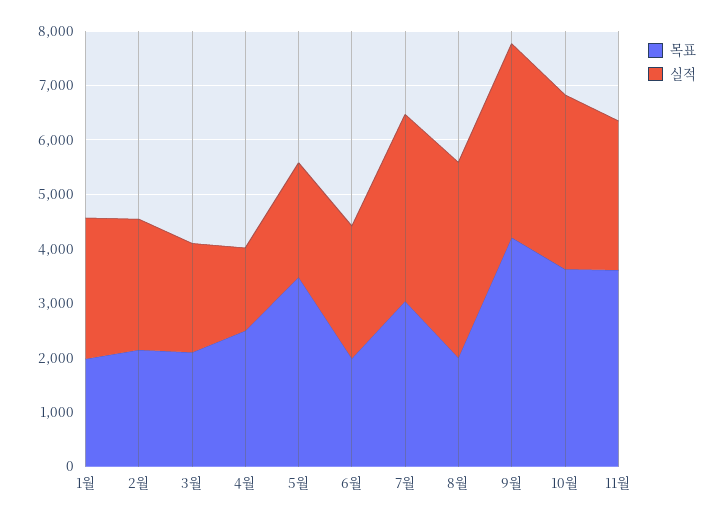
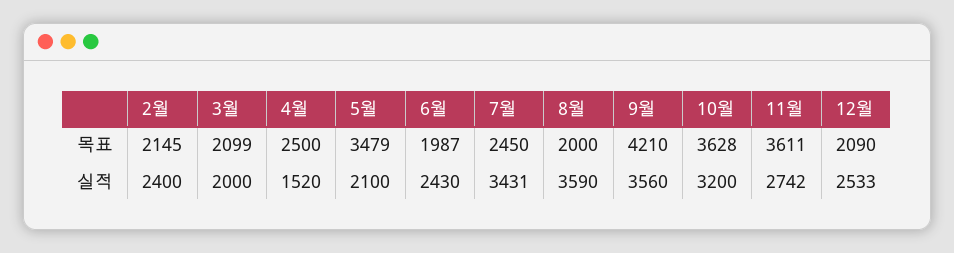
목표, 1월: 2000 -> none
실적, 1월: 2600 -> none
목표, 7월: 3000 -> 2450
목표, 12월: none -> 2090
실적, 12월: none -> 2533

